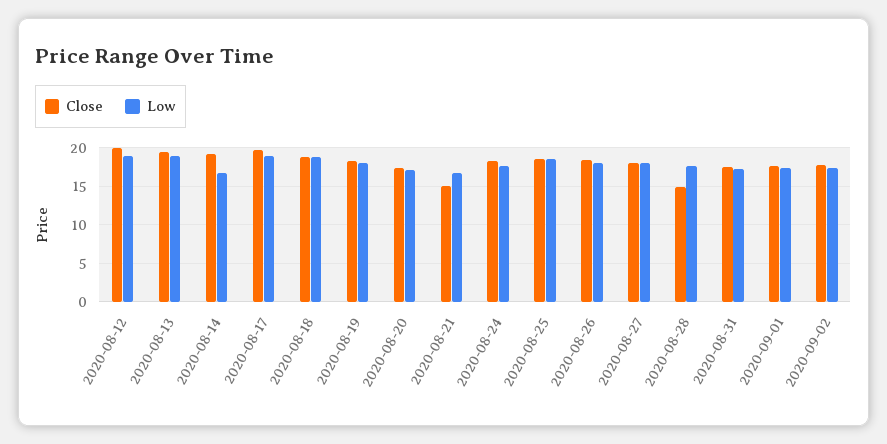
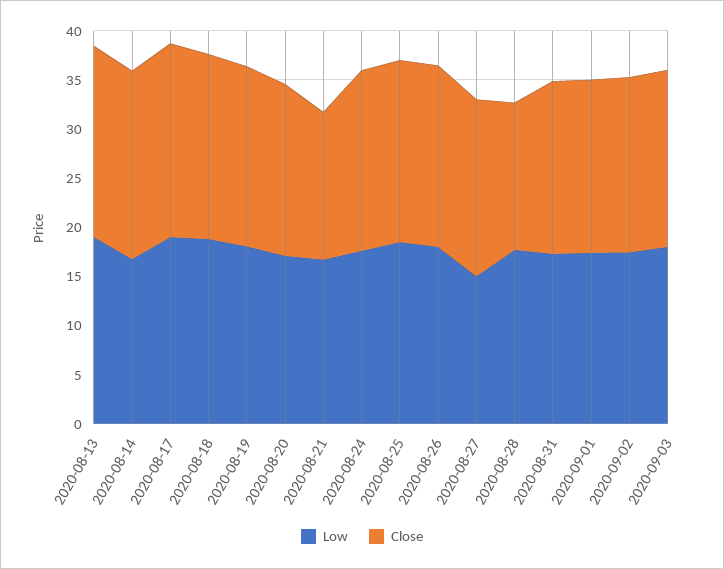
Close, 2020-08-12: 20 -> none
Low, 2020-08-12: 19 -> none
Low, 2020-08-27: 18 -> 15
Low, 2020-09-03: none -> 18
Close, 2020-09-03: none -> 18

